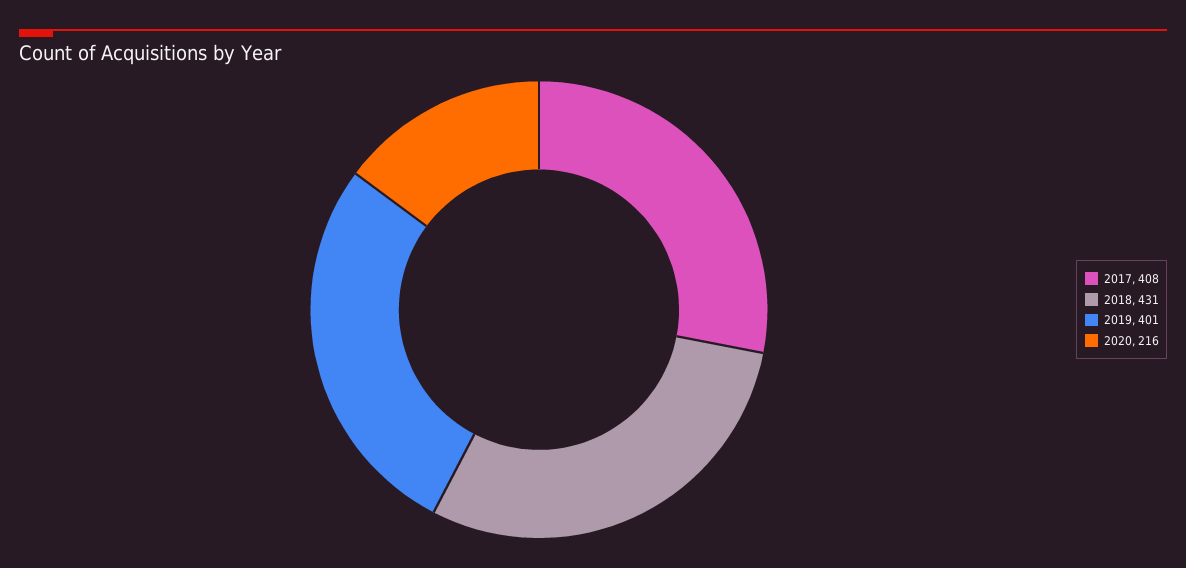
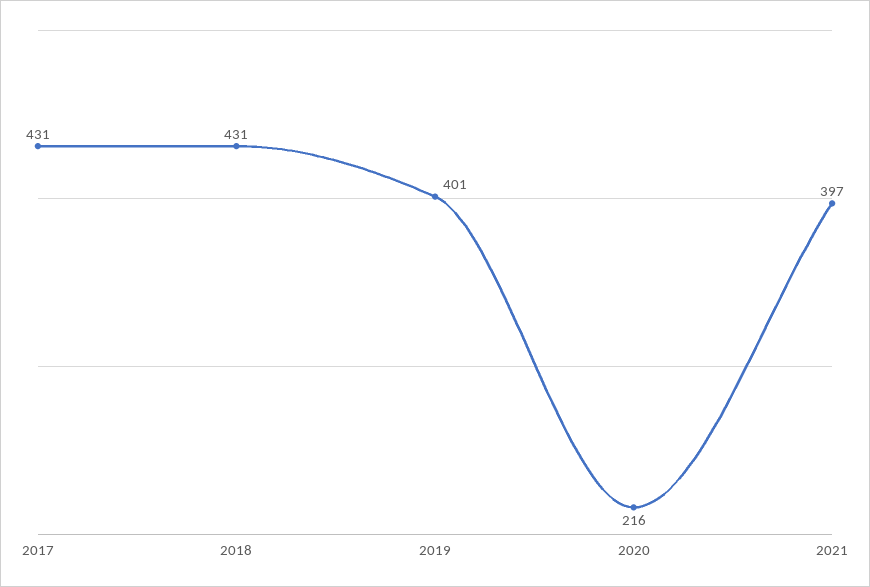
2017: 408 -> 431
2021: none -> 397

